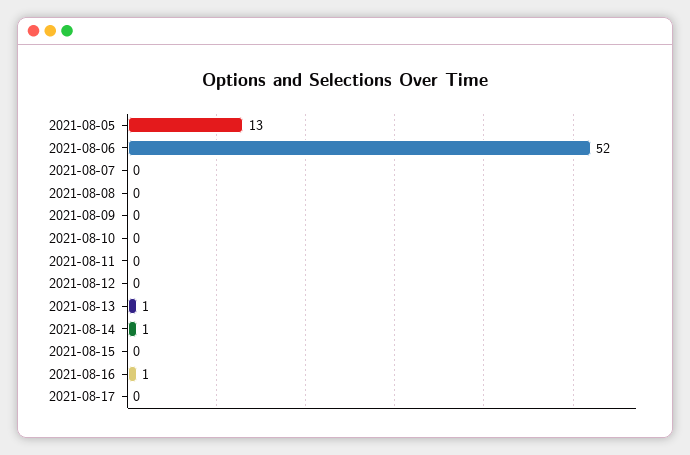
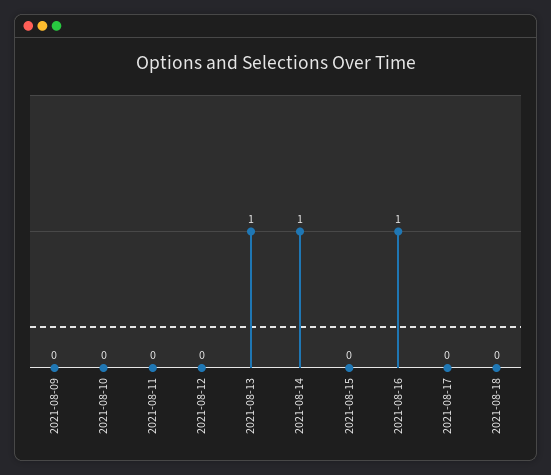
2021-08-05: 13 -> none
2021-08-06: 52 -> none
2021-08-07: 0 -> none
2021-08-08: 0 -> none
2021-08-18: none -> 0

